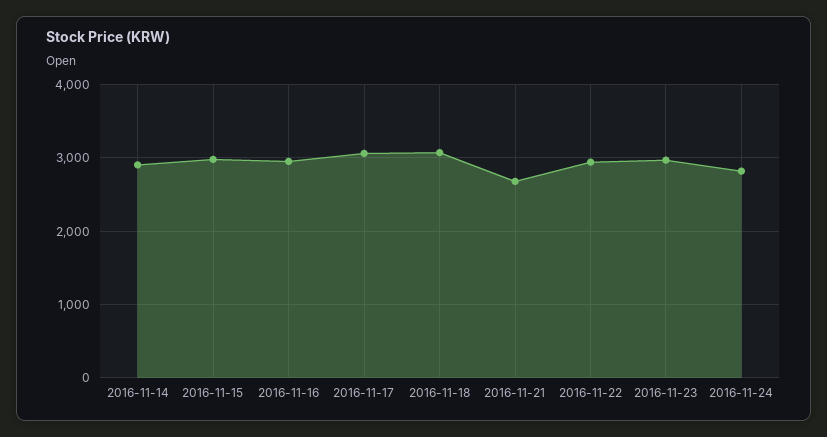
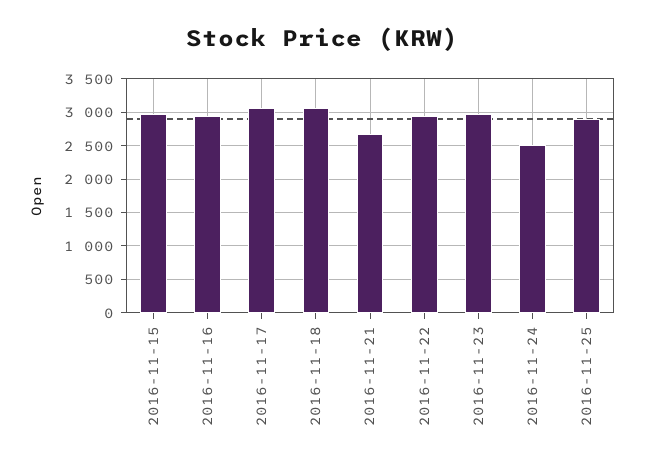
2016-11-14: 2900 -> none
2016-11-24: 2800 -> 2500
2016-11-25: none -> 2900

